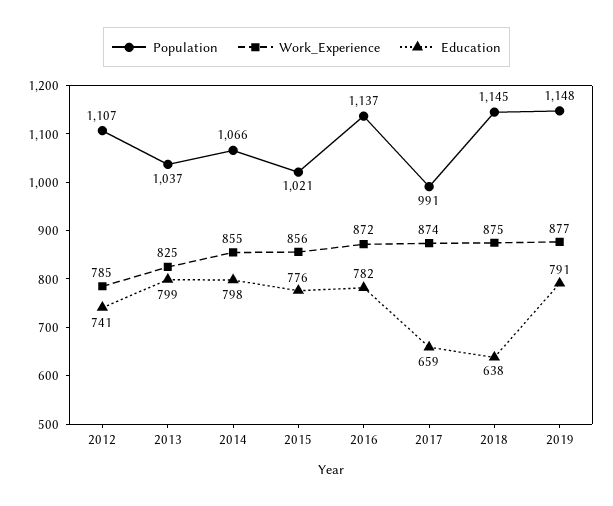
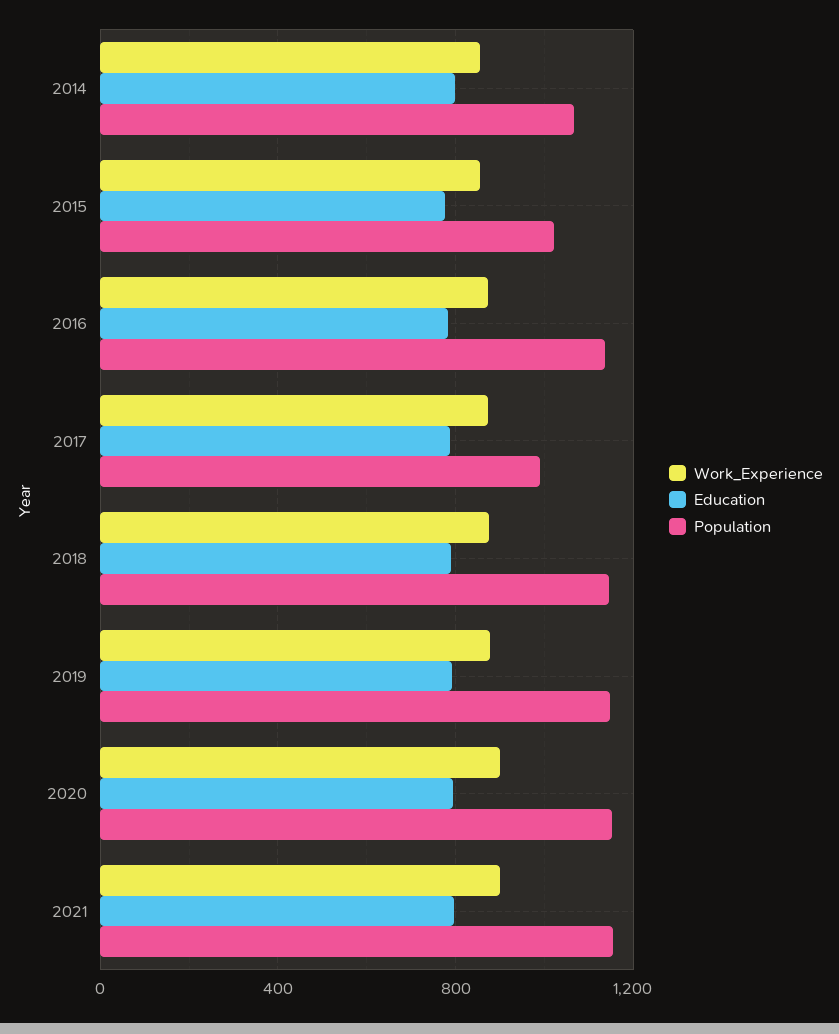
Population, 2012: 1107 -> none
Work_Experience, 2012: 785 -> none
Education, 2012: 741 -> none
Population, 2013: 1037 -> none
Work_Experience, 2013: 825 -> none
Education, 2013: 799 -> none
Education, 2017: 659 -> 800
Education, 2018: 638 -> 800
Work_Experience, 2020: none -> 900
Education, 2020: none -> 800
Population, 2020: none -> 1150
Work_Experience, 2021: none -> 900
Education, 2021: none -> 800
Population, 2021: none -> 1150

